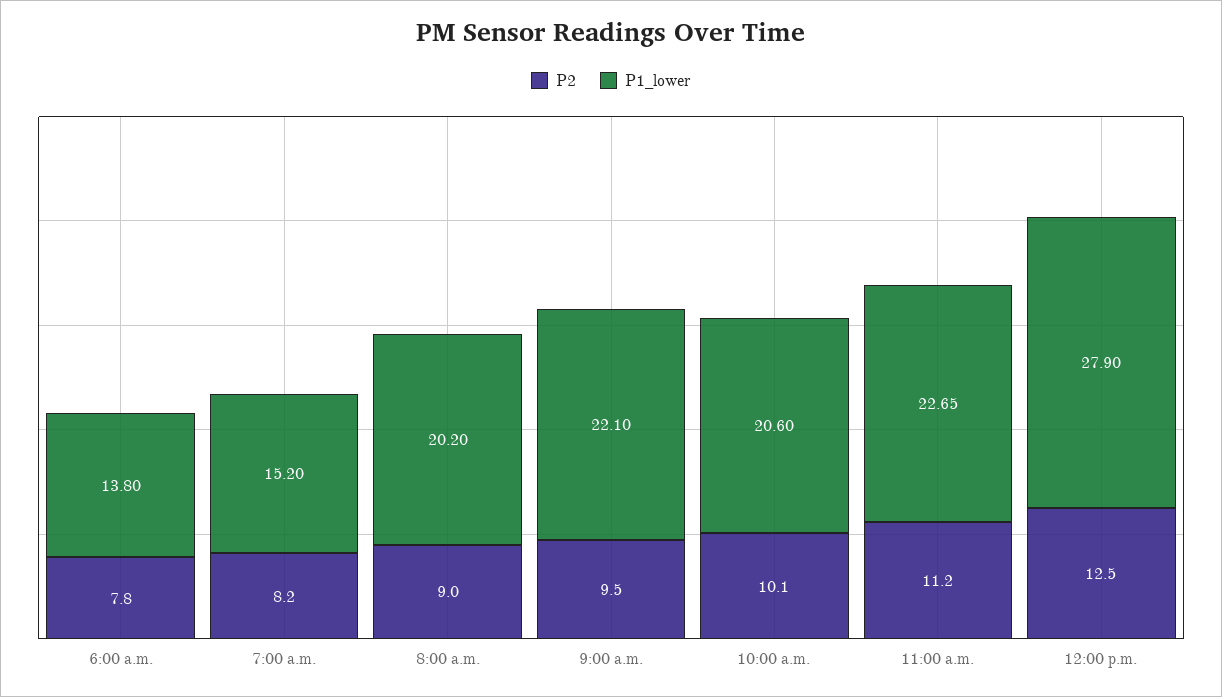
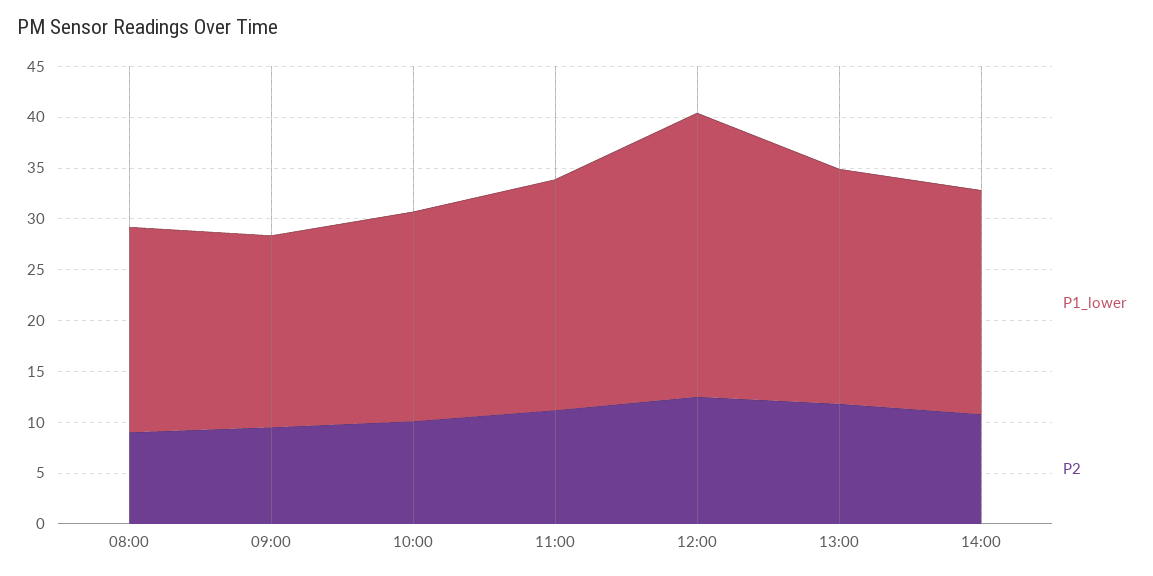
P2, 6:00 a.m.: 7.8 -> none
P1_lower, 6:00 a.m.: 13.8 -> none
P2, 7:00 a.m.: 8.2 -> none
P1_lower, 7:00 a.m.: 15.2 -> none
P1_lower, 9:00 a.m.: 22.1 -> 19
P1_lower, 13:00: none -> 23
P2, 13:00: none -> 12
P1_lower, 14:00: none -> 22
P2, 14:00: none -> 11

